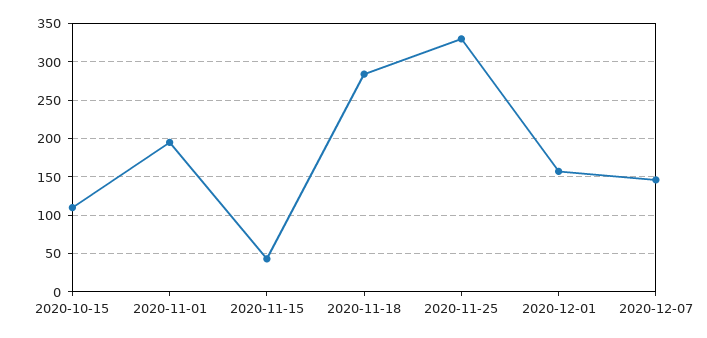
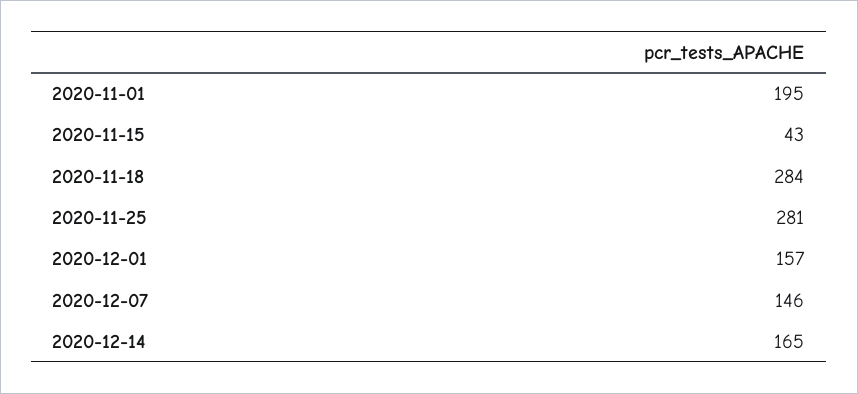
2020-10-15: 110 -> none
2020-11-25: 330 -> 281
2020-12-14: none -> 165

